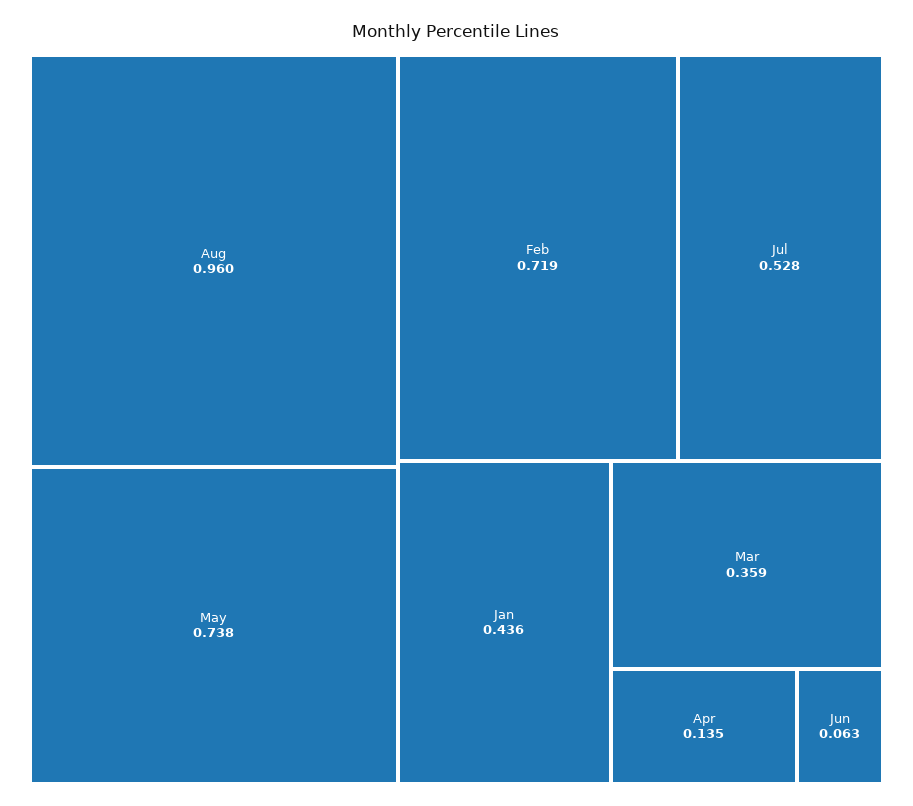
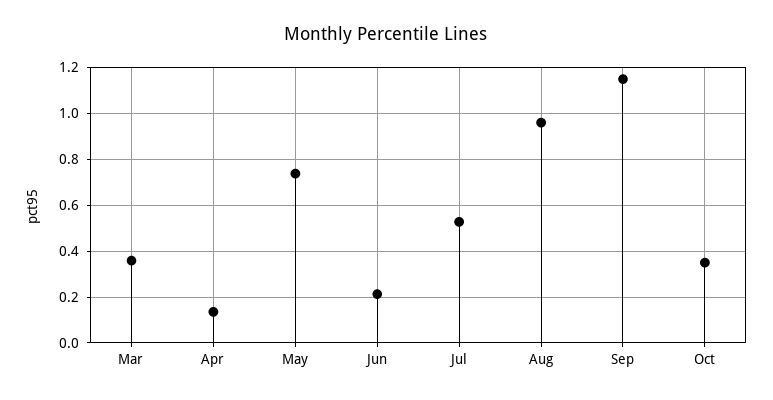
Feb: 0.719 -> none
Jan: 0.436 -> none
Jun: 0.063 -> 0.2
Sep: none -> 1.15
Oct: none -> 0.35

